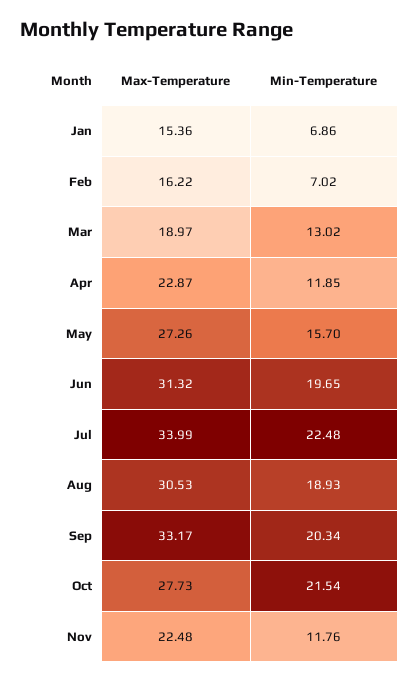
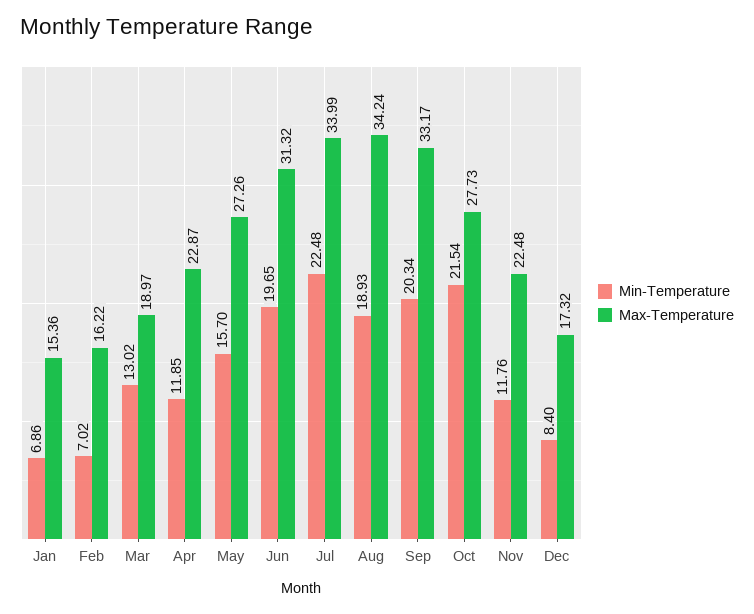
Max-Temperature, Aug: 30.53 -> 34.24
Min-Temperature, Dec: none -> 8.4
Max-Temperature, Dec: none -> 17.32

